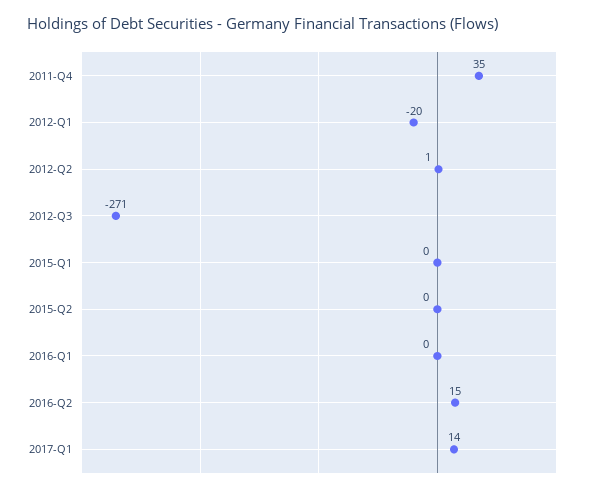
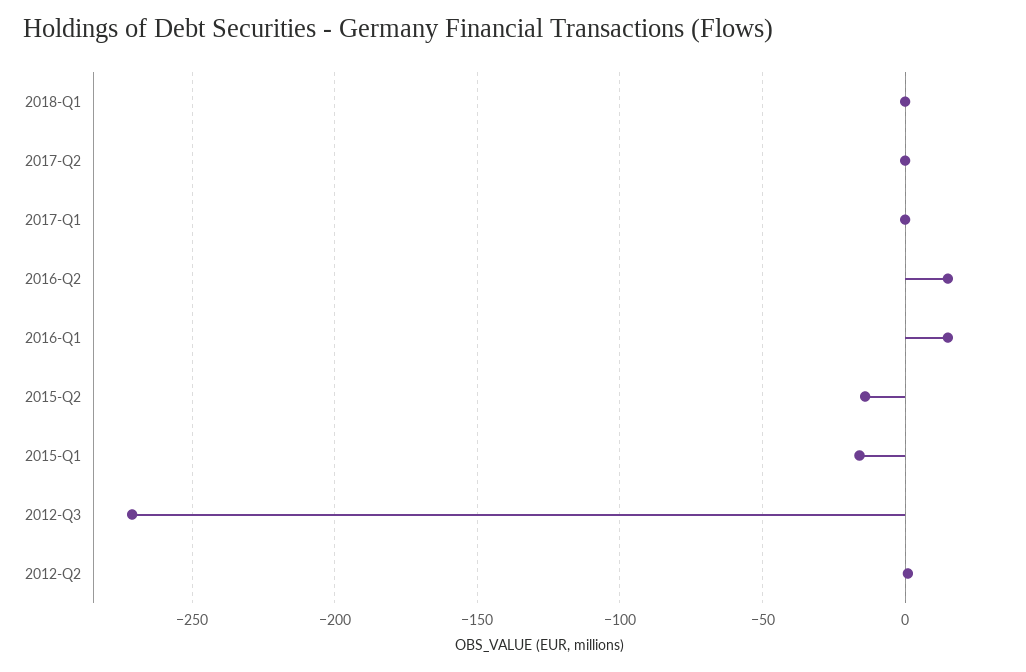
2011-Q4: 35 -> none
2012-Q1: -20 -> none
2015-Q1: 0 -> -15
2015-Q2: 0 -> -15
2016-Q1: 0 -> 15
2017-Q1: 14 -> 0
2018-Q1: none -> 0
2017-Q2: none -> 0

